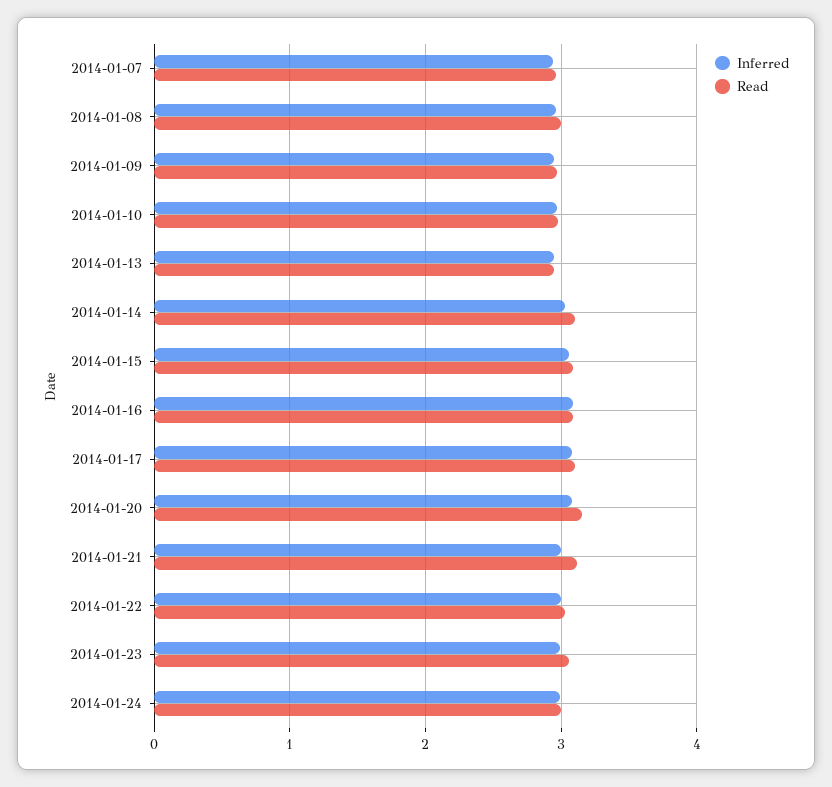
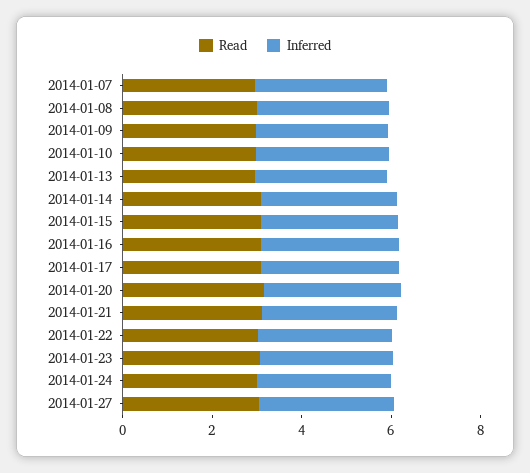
Read, 2014-01-27: none -> 3
Inferred, 2014-01-27: none -> 3

